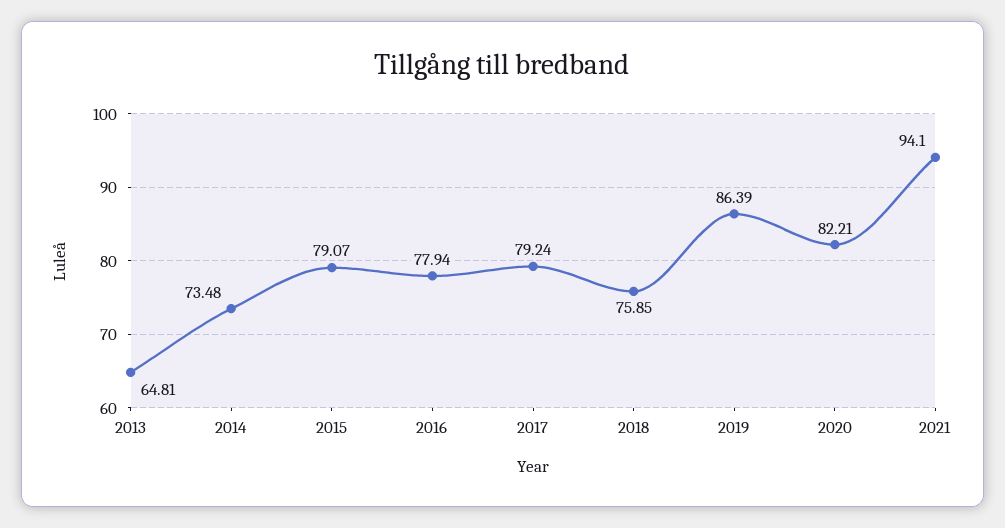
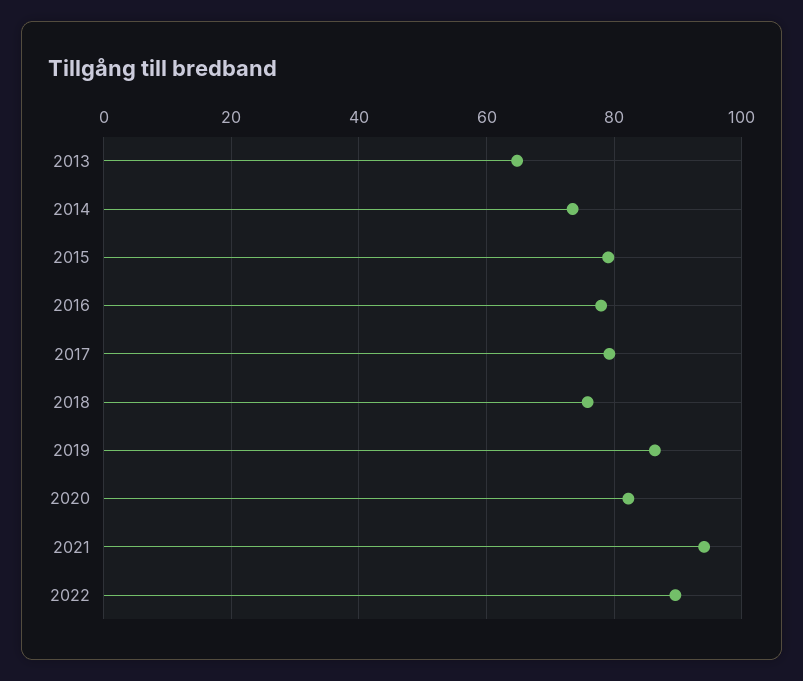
2022: none -> 90

